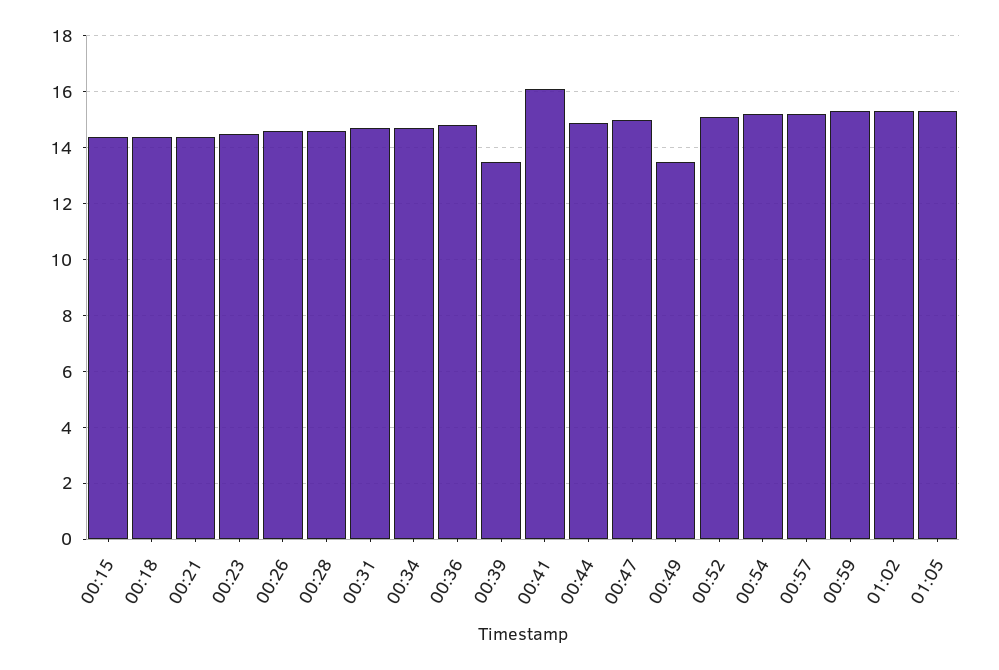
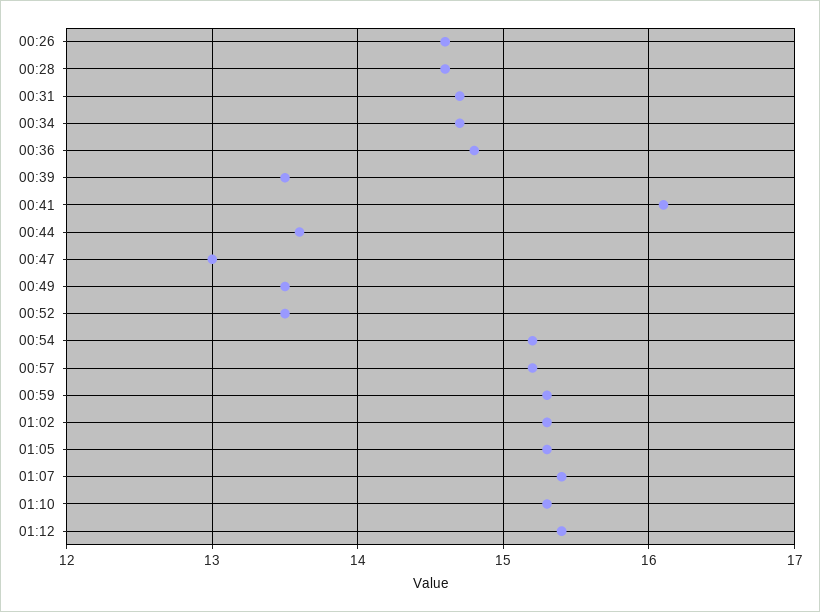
00:15: 14.5 -> none
00:18: 14.5 -> none
00:21: 14.5 -> none
00:23: 14.5 -> none
00:44: 15 -> 13.6
00:47: 15 -> 13
00:52: 15 -> 13.5
01:07: none -> 15.4
01:10: none -> 15.3
01:12: none -> 15.4

